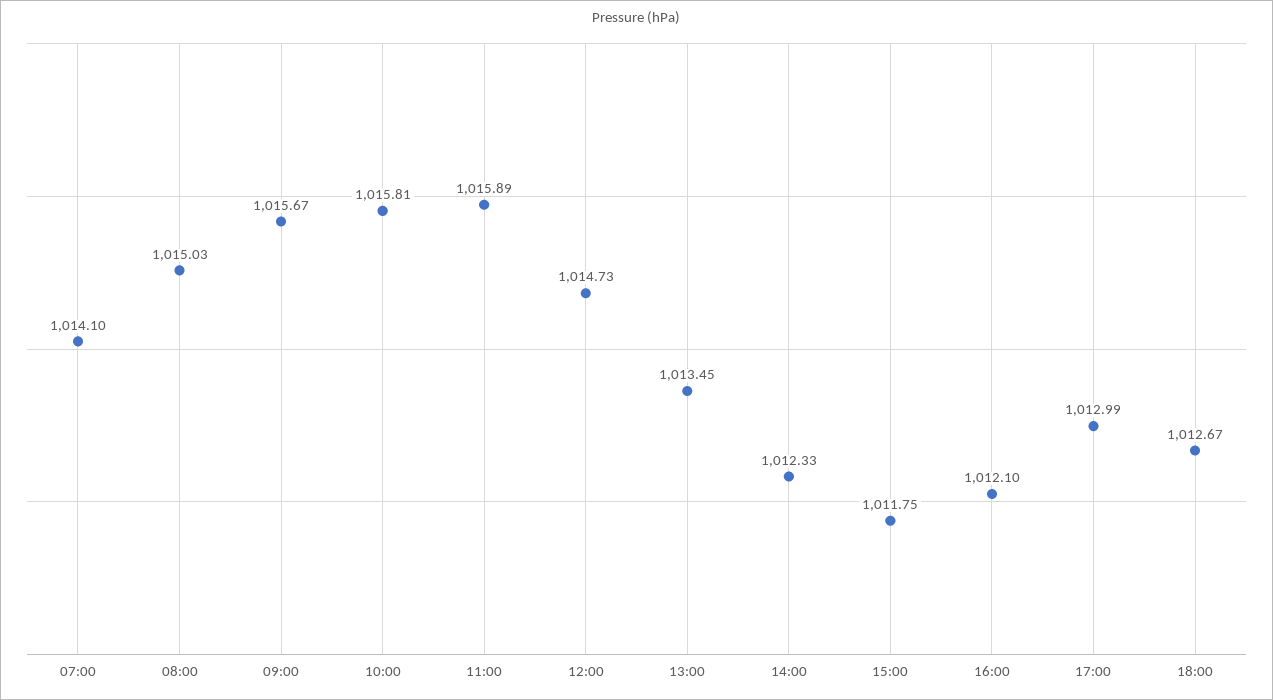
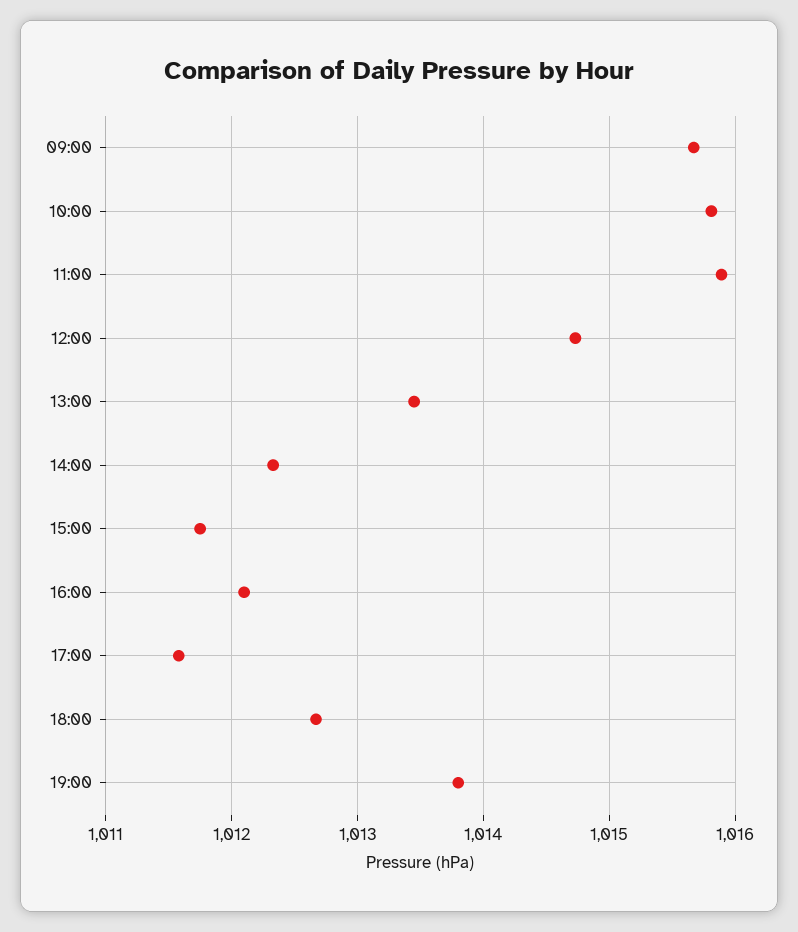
07:00: 1014.1 -> none
08:00: 1015.03 -> none
17:00: 1012.99 -> 1011.6
19:00: none -> 1013.8

